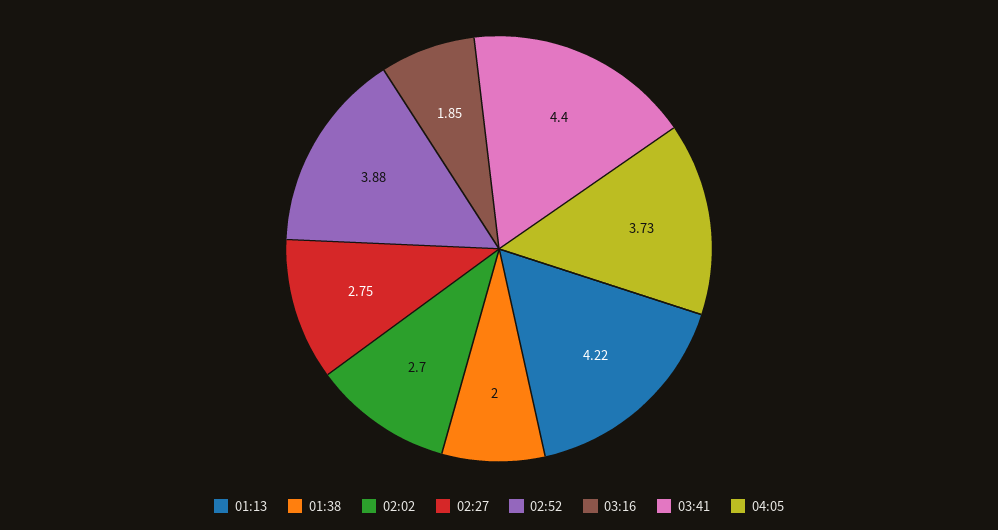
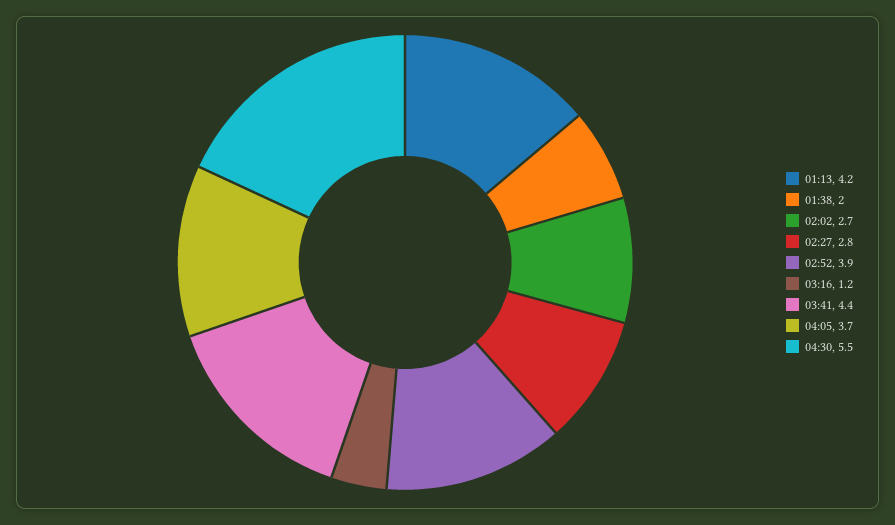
03:16: 1.85 -> 1.2
04:30: none -> 5.5

